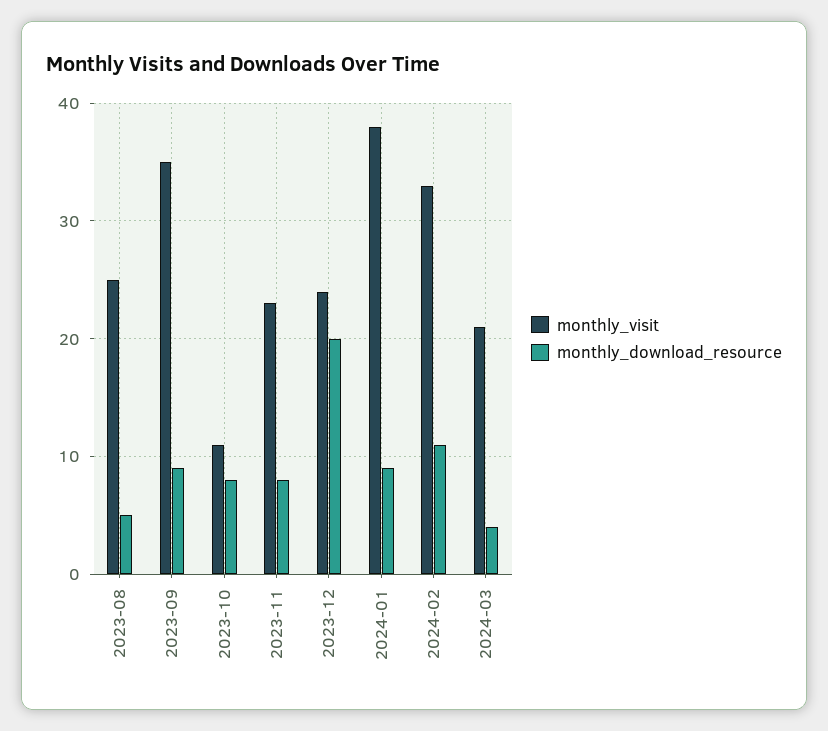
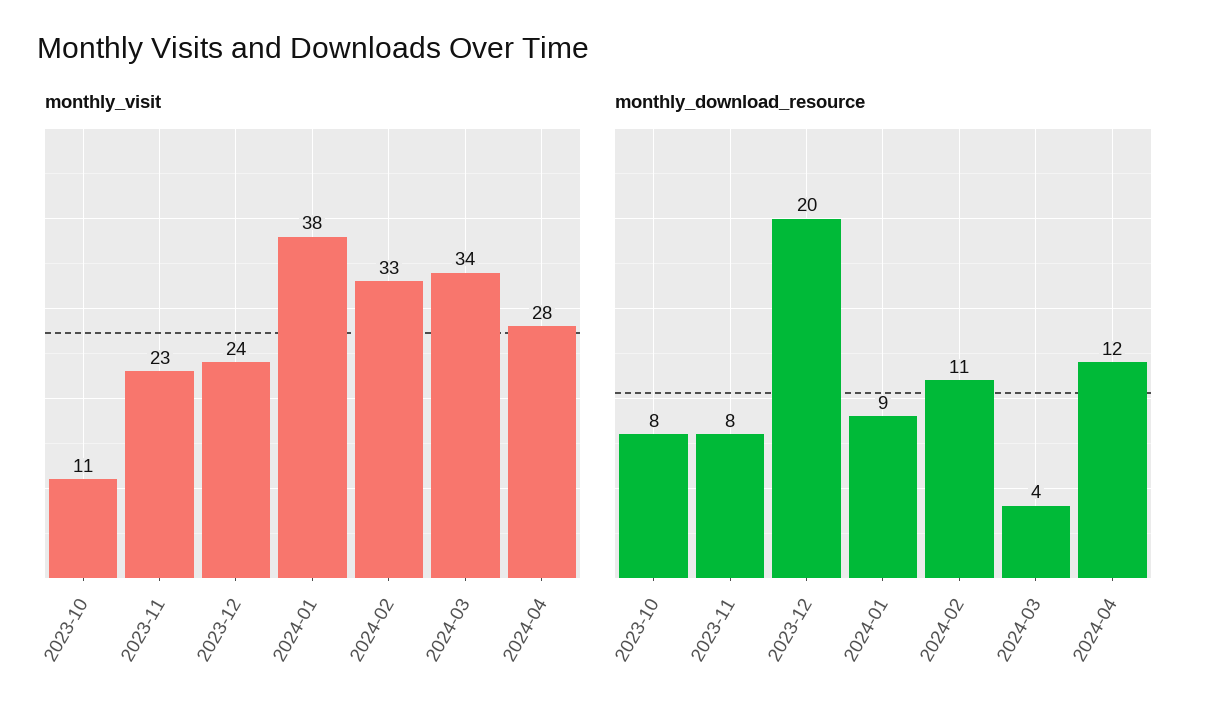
monthly_visit, 2023-08: 25 -> none
monthly_download_resource, 2023-08: 5 -> none
monthly_visit, 2023-09: 35 -> none
monthly_download_resource, 2023-09: 9 -> none
monthly_visit, 2024-03: 21 -> 34
monthly_visit, 2024-04: none -> 28
monthly_download_resource, 2024-04: none -> 12

